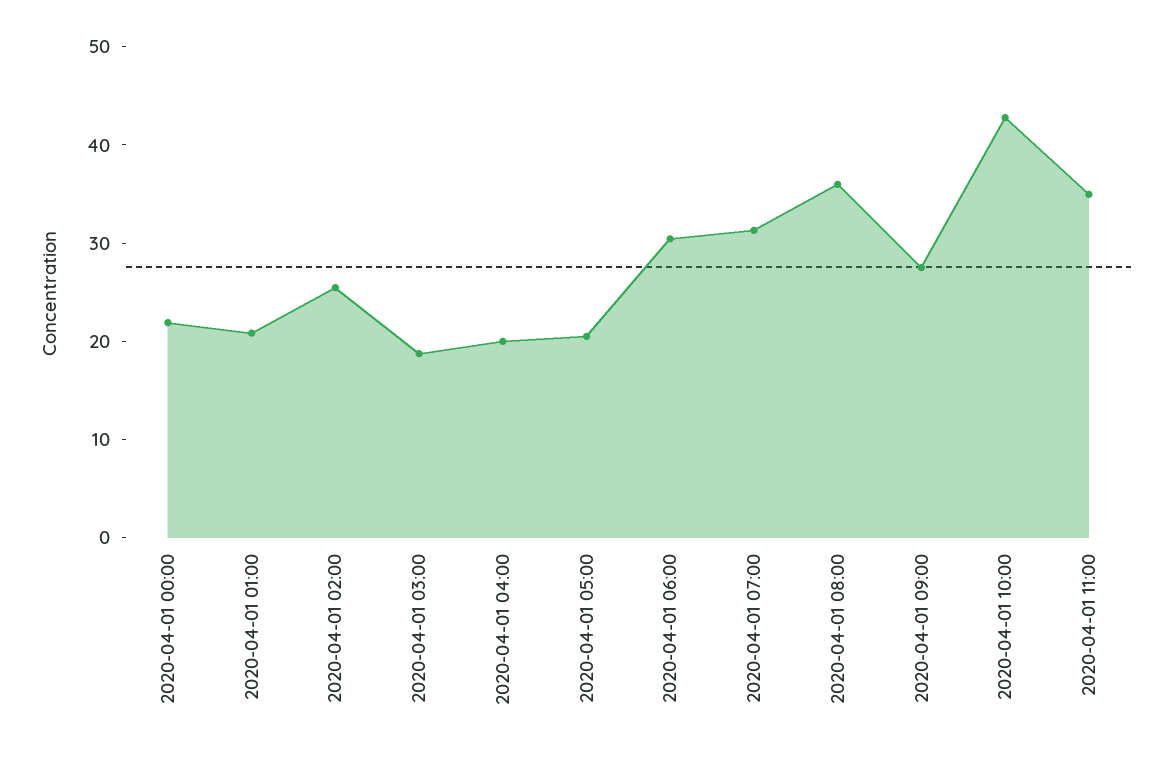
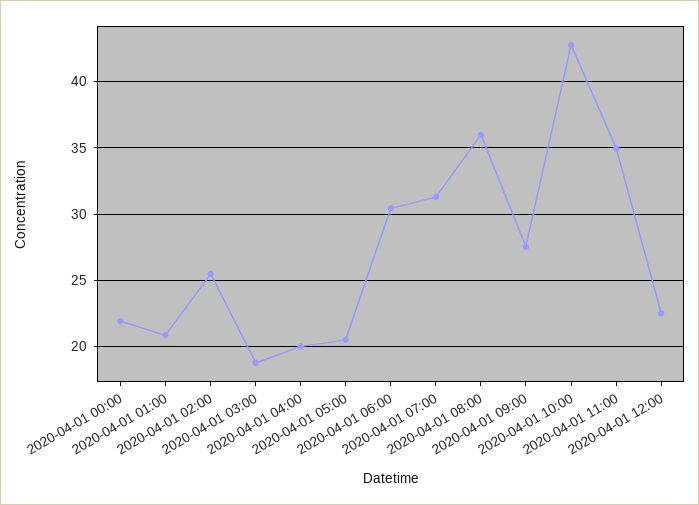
2020-04-01 12:00: none -> 22.5

